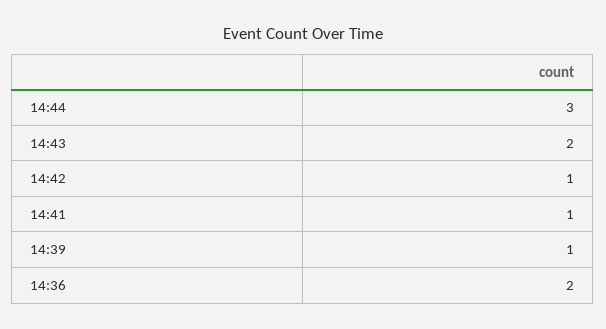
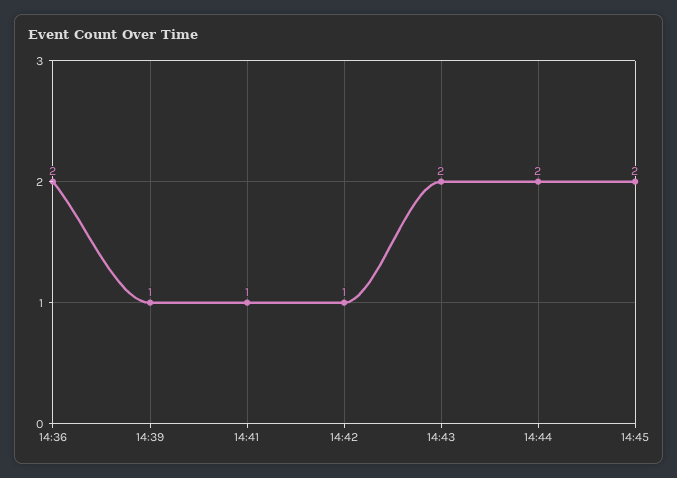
14:44: 3 -> 2
14:45: none -> 2

